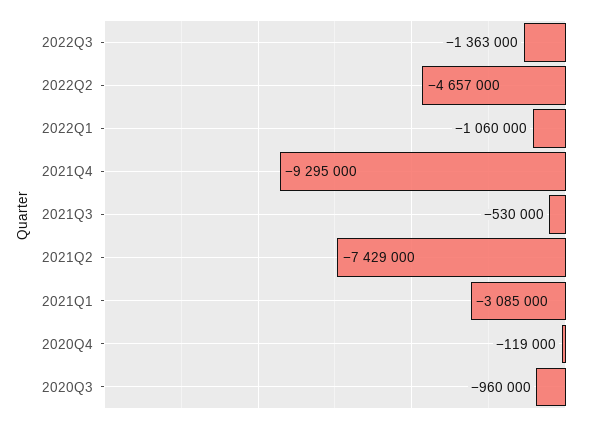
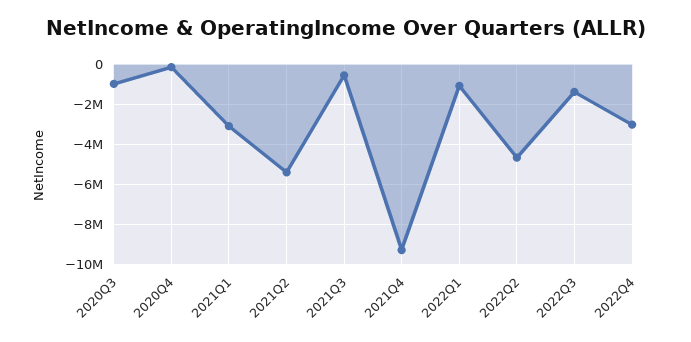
2021Q2: -7429000 -> -5500000
2022Q4: none -> -3000000

